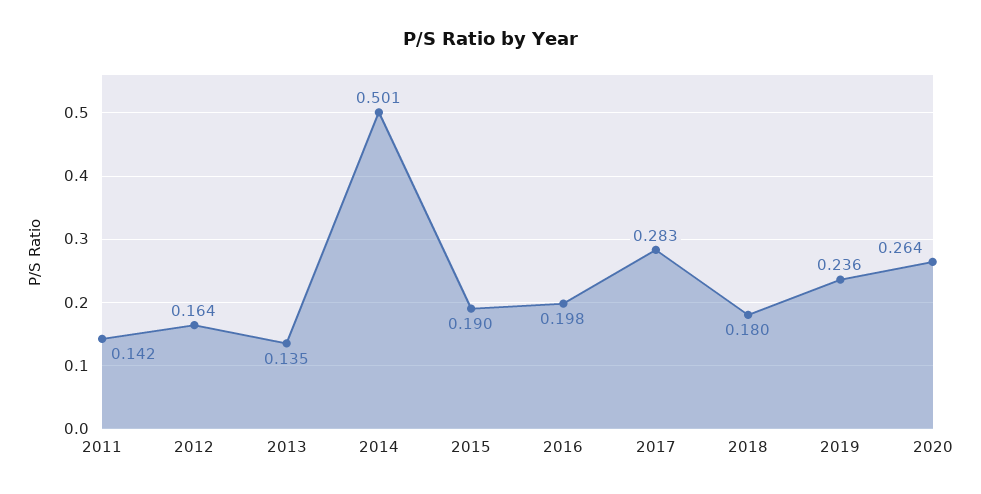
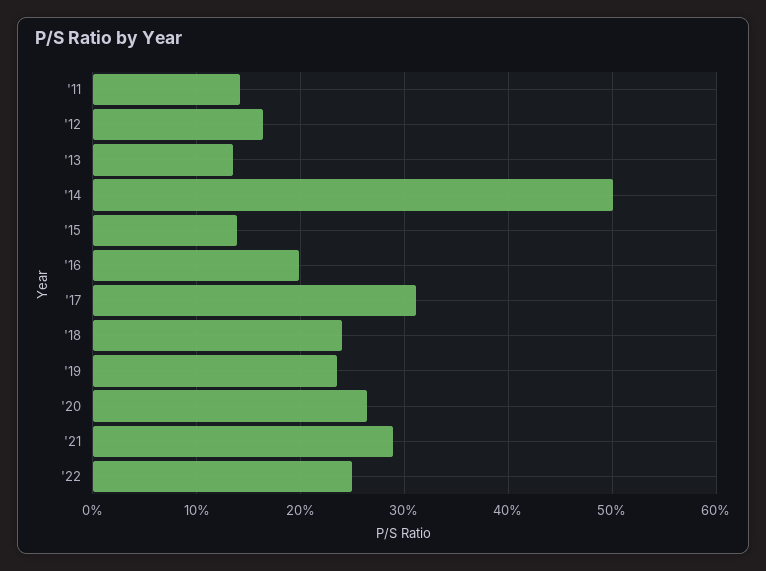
2015: 0.19 -> 0.14
2017: 0.283 -> 0.31
2018: 0.18 -> 0.24
'21: none -> 0.29
'22: none -> 0.25

